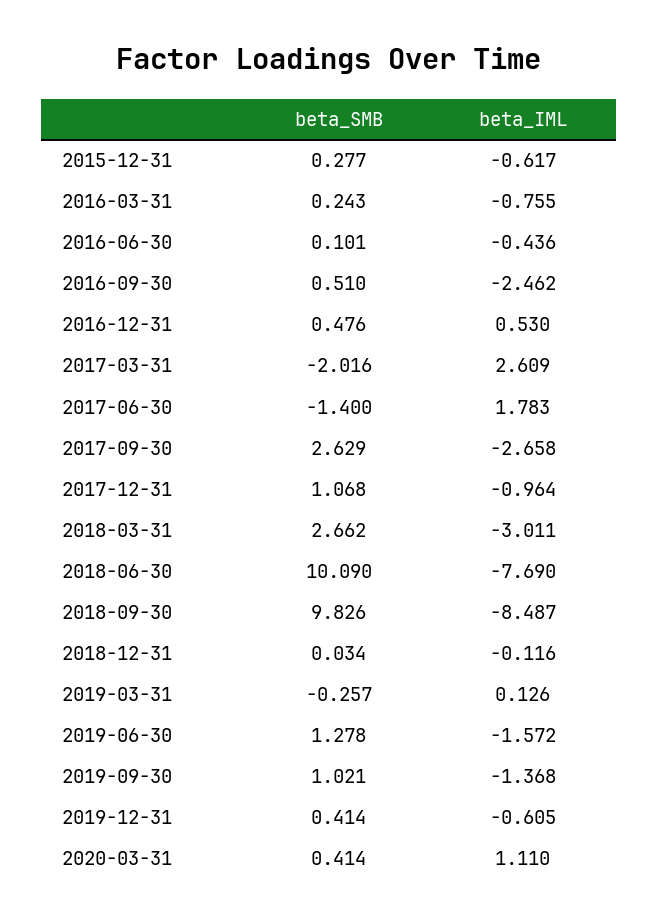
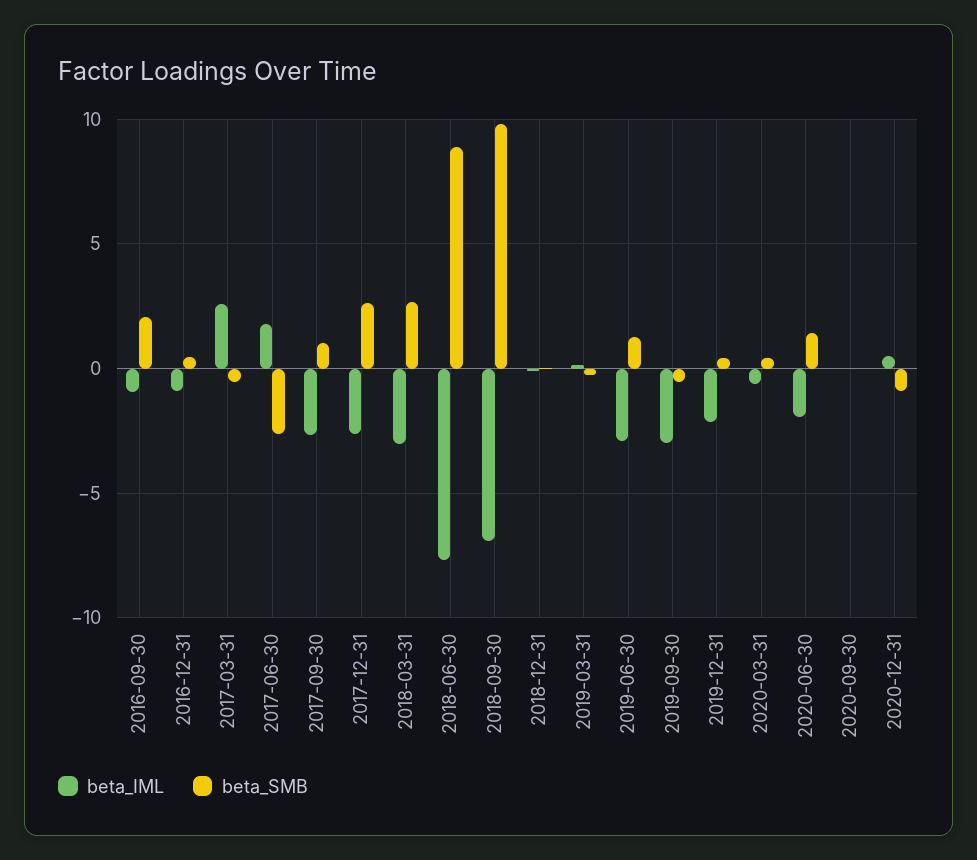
beta_SMB, 2015-12-31: 0.277 -> none
beta_IML, 2015-12-31: -0.617 -> none
beta_SMB, 2016-03-31: 0.243 -> none
beta_IML, 2016-03-31: -0.755 -> none
beta_SMB, 2016-06-30: 0.101 -> none
beta_IML, 2016-06-30: -0.436 -> none
beta_SMB, 2016-09-30: 0.51 -> 2
beta_IML, 2016-09-30: -2.462 -> -1
beta_IML, 2016-12-31: 0.53 -> -1
beta_SMB, 2017-03-31: -2.016 -> -0.5
beta_SMB, 2017-06-30: -1.4 -> -2.5
beta_SMB, 2017-09-30: 2.629 -> 1
beta_SMB, 2017-12-31: 1.068 -> 2.5
beta_IML, 2017-12-31: -0.964 -> -2.5
beta_SMB, 2018-06-30: 10.09 -> 9
beta_IML, 2018-09-30: -8.487 -> -7
beta_IML, 2019-06-30: -1.572 -> -3
beta_SMB, 2019-09-30: 1.021 -> -0.5
beta_IML, 2019-09-30: -1.368 -> -3
beta_IML, 2019-12-31: -0.605 -> -2
beta_IML, 2020-03-31: 1.11 -> -0.5
beta_IML, 2020-06-30: none -> -2
beta_SMB, 2020-06-30: none -> 1.5
beta_IML, 2020-09-30: none -> 0
beta_SMB, 2020-09-30: none -> 0
beta_IML, 2020-12-31: none -> 0.5
beta_SMB, 2020-12-31: none -> -1

